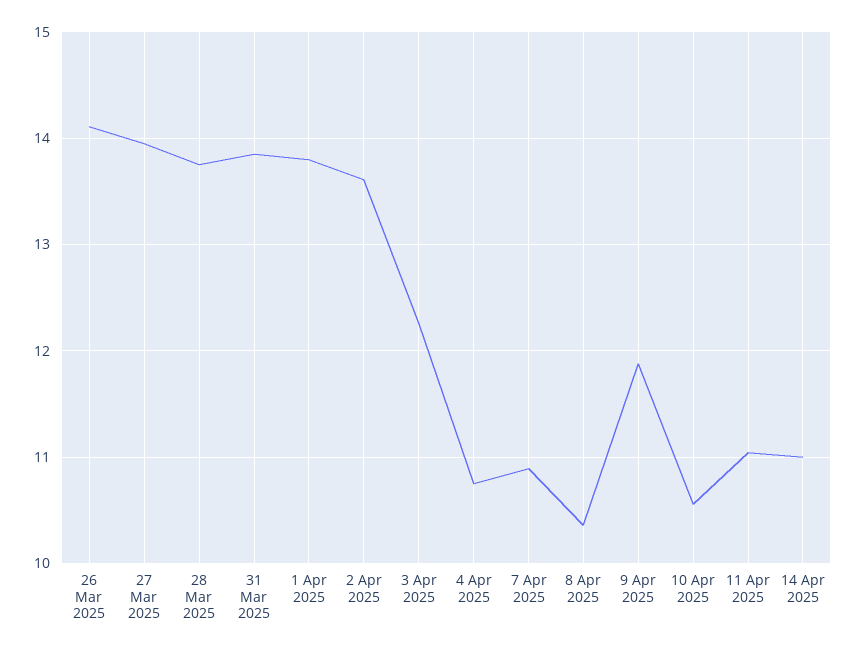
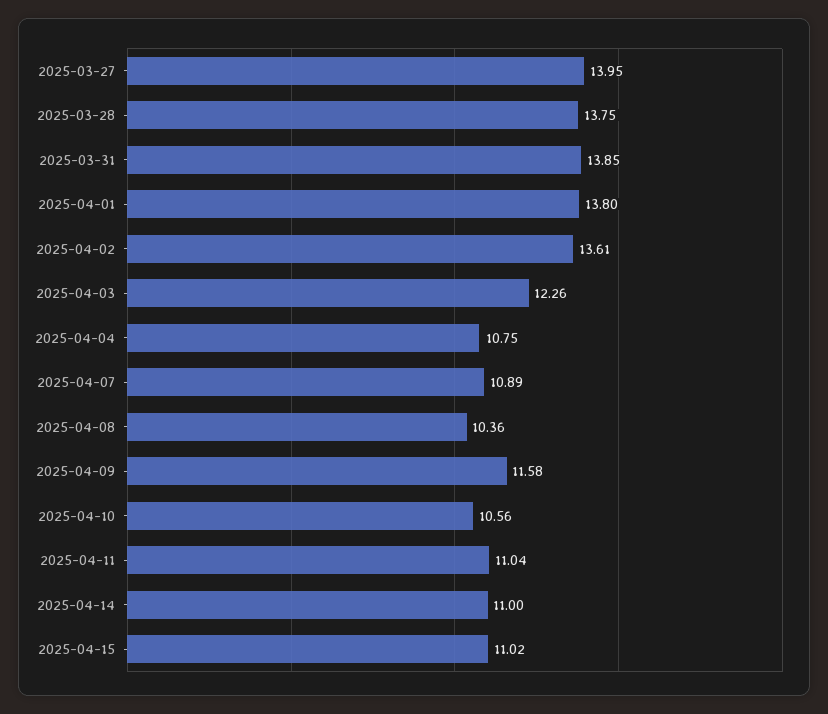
26 Mar 2025: 14.1 -> none
9 Apr 2025: 11.9 -> 11.58
2025-04-15: none -> 11.02

